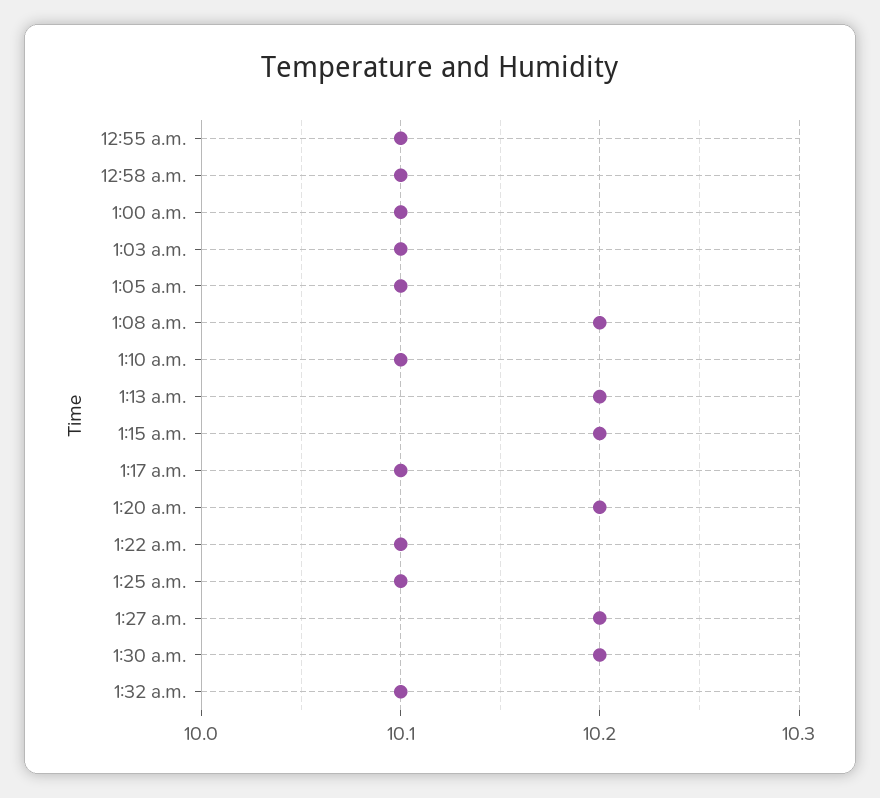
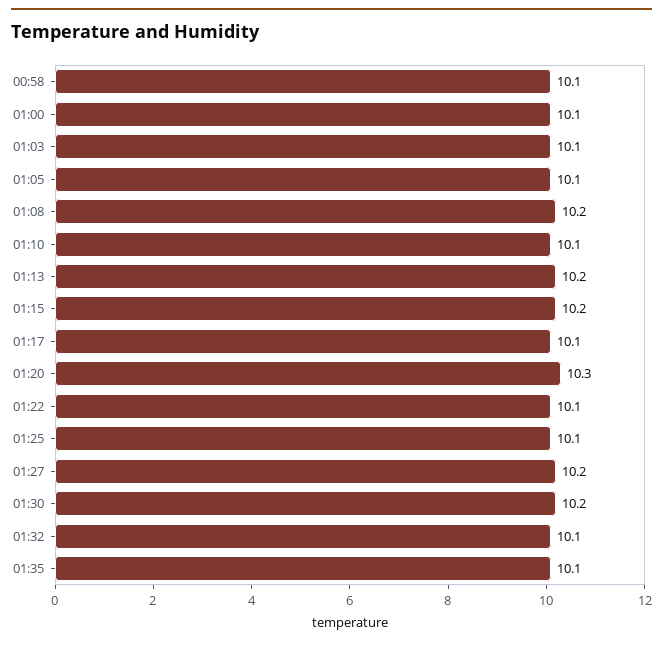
12:55 a.m.: 10.1 -> none
1:20 a.m.: 10.2 -> 10.3
01:35: none -> 10.1

